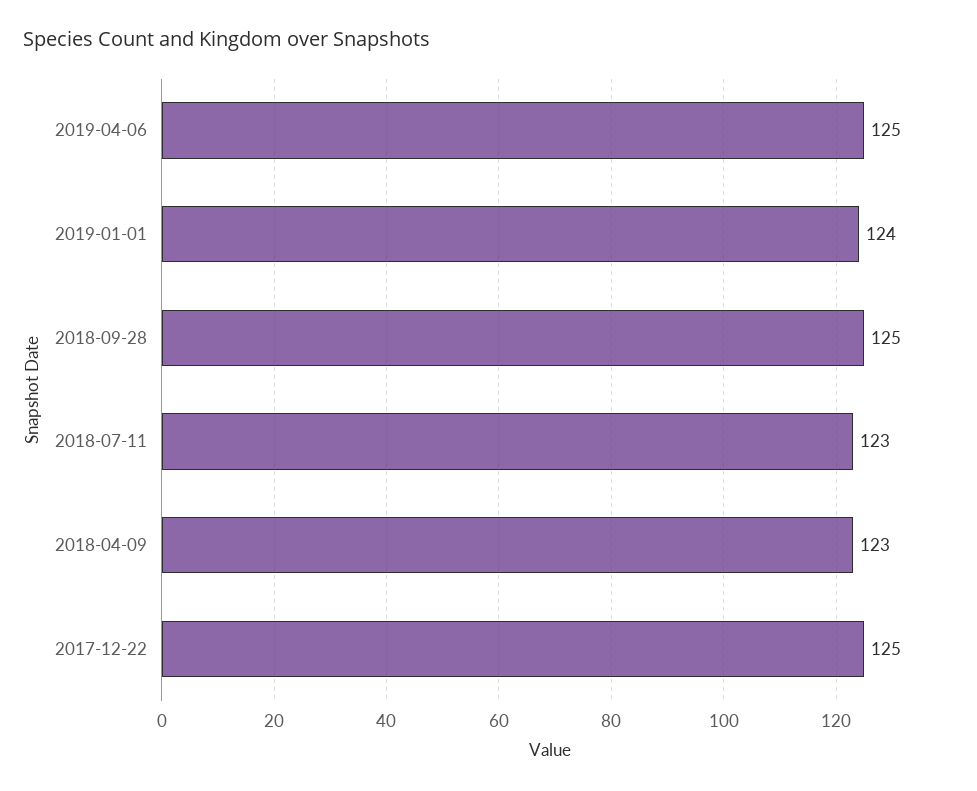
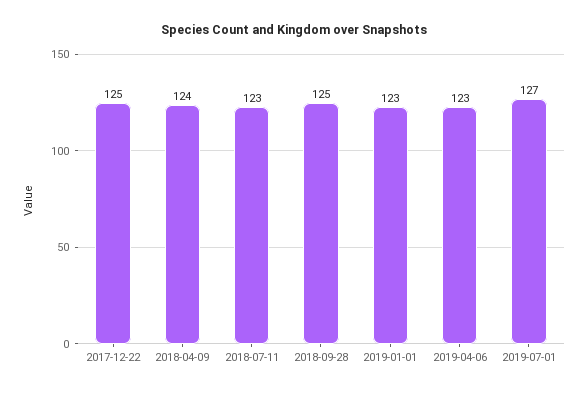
2019-04-06: 125 -> 123
2019-01-01: 124 -> 123
2018-04-09: 123 -> 124
2019-07-01: none -> 127

